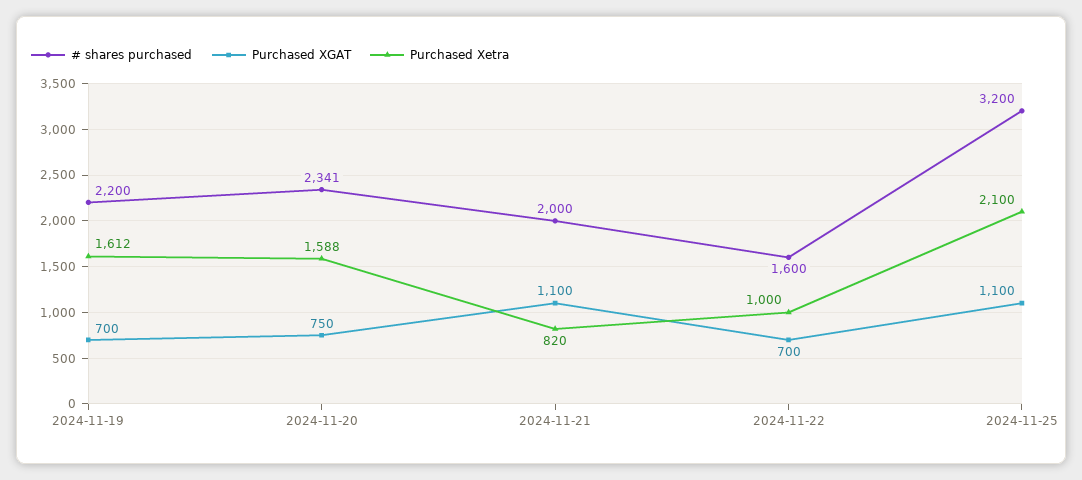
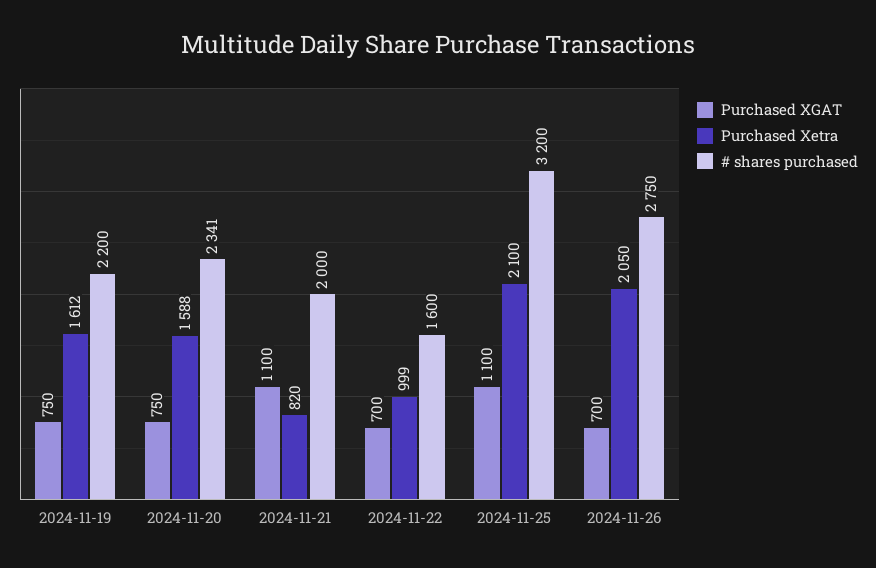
Purchased XGAT, 2024-11-19: 700 -> 750
Purchased Xetra, 2024-11-22: 1000 -> 999
Purchased XGAT, 2024-11-26: none -> 700
Purchased Xetra, 2024-11-26: none -> 2050
# shares purchased, 2024-11-26: none -> 2750

